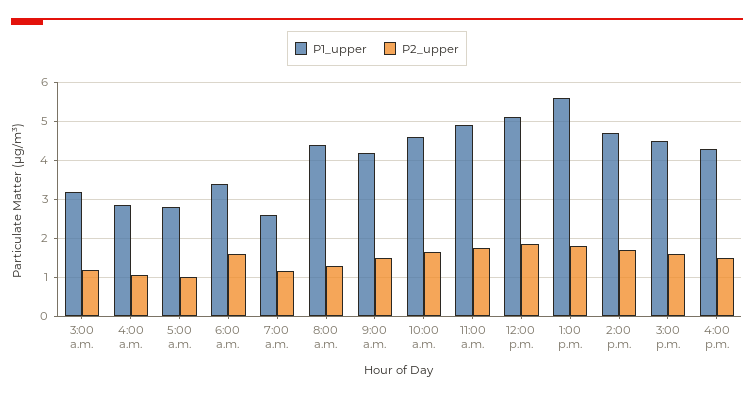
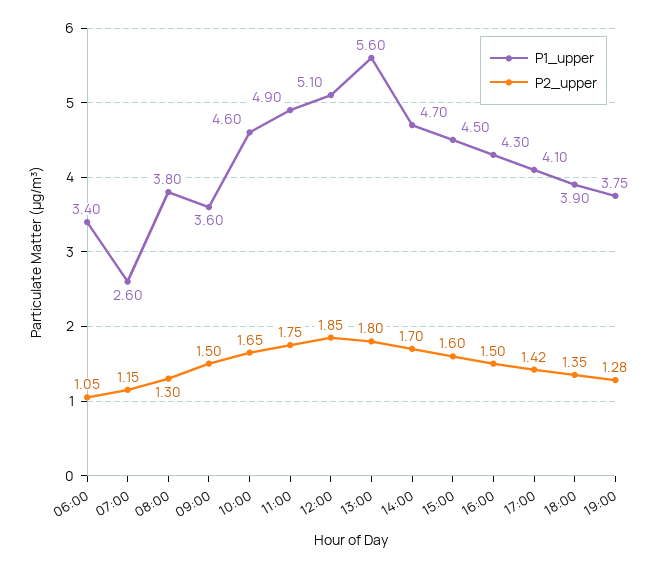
P1_upper, 3:00 a.m.: 3.2 -> none
P2_upper, 3:00 a.m.: 1.2 -> none
P1_upper, 4:00 a.m.: 2.8 -> none
P2_upper, 4:00 a.m.: 1 -> none
P1_upper, 5:00 a.m.: 2.8 -> none
P2_upper, 5:00 a.m.: 1 -> none
P2_upper, 6:00 a.m.: 1.6 -> 1.05
P1_upper, 8:00 a.m.: 4.4 -> 3.8
P1_upper, 9:00 a.m.: 4.2 -> 3.6
P1_upper, 17:00: none -> 4.1
P2_upper, 17:00: none -> 1.42
P1_upper, 18:00: none -> 3.9
P2_upper, 18:00: none -> 1.35
P1_upper, 19:00: none -> 3.75
P2_upper, 19:00: none -> 1.28

